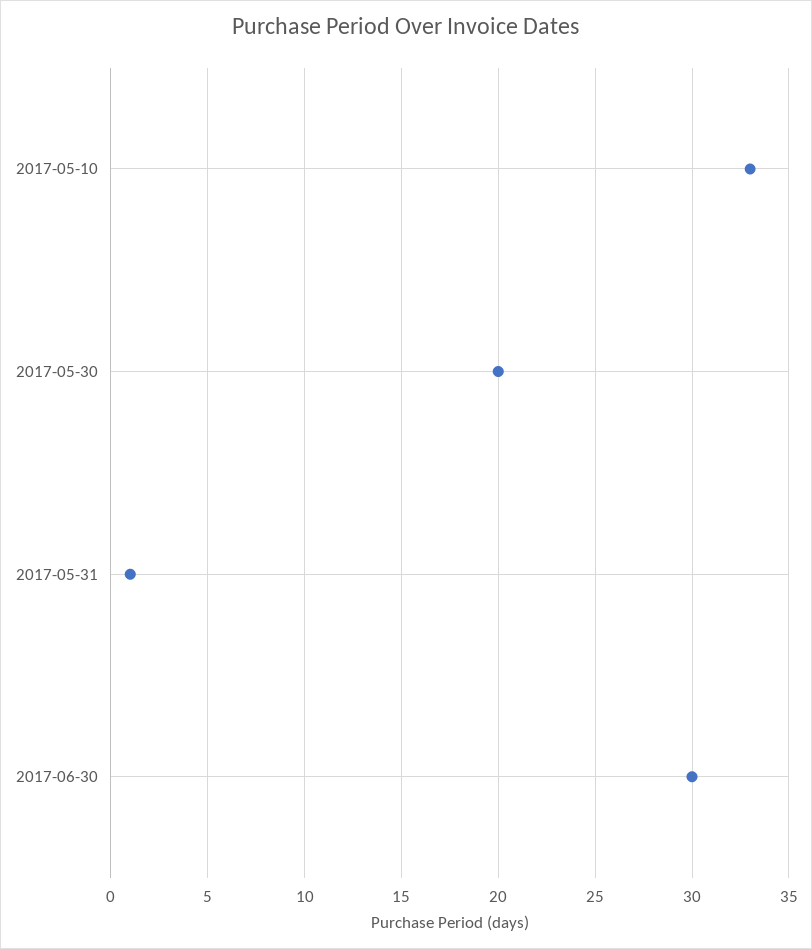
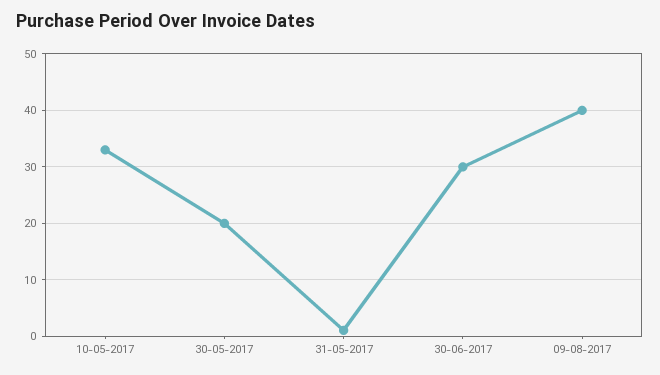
09-08-2017: none -> 40

